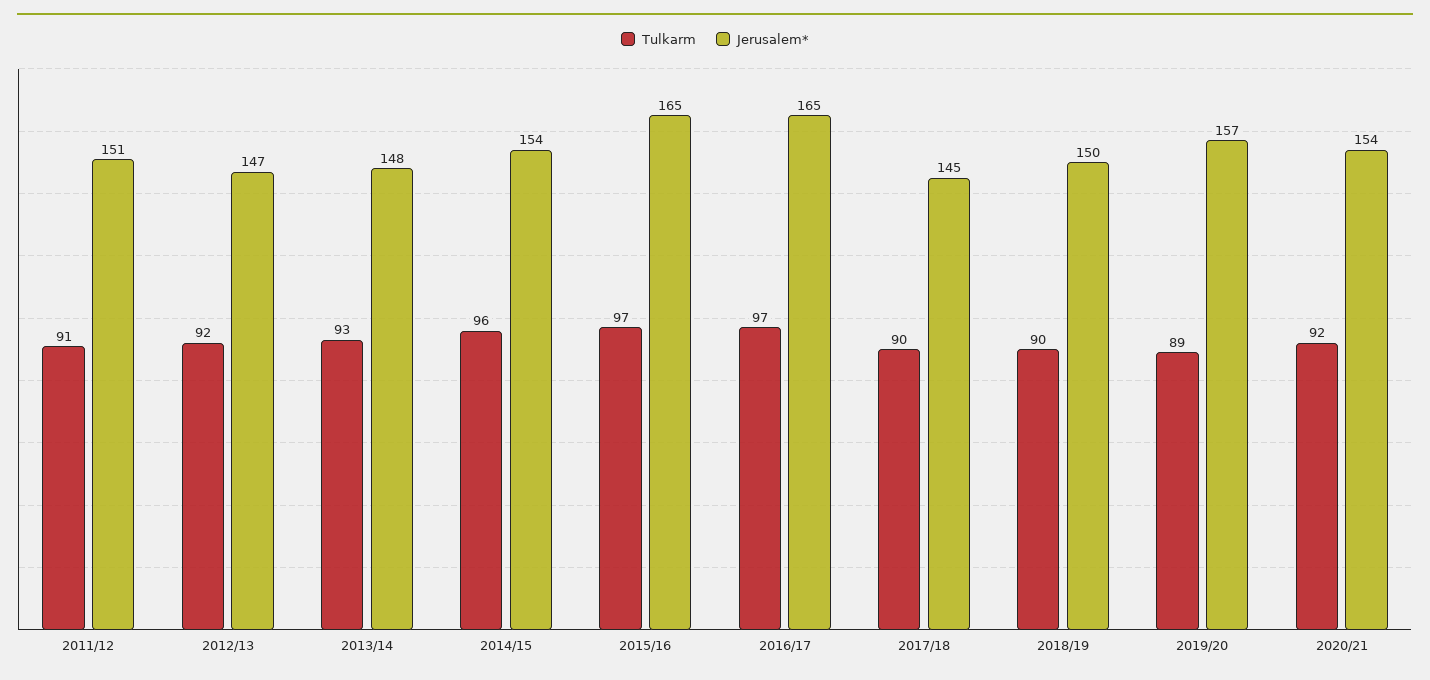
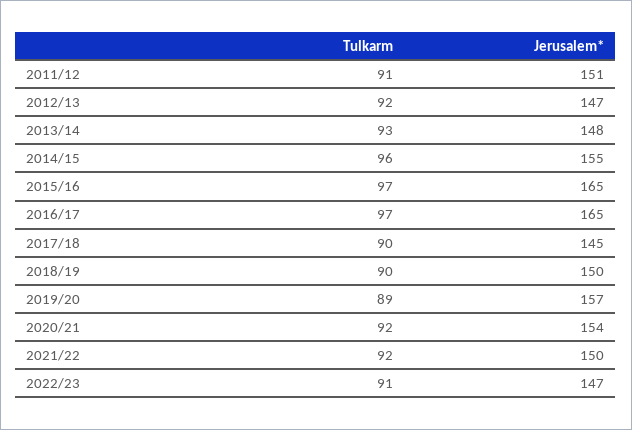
Jerusalem*, 2014/15: 154 -> 155
Tulkarm, 2021/22: none -> 92
Jerusalem*, 2021/22: none -> 150
Tulkarm, 2022/23: none -> 91
Jerusalem*, 2022/23: none -> 147

